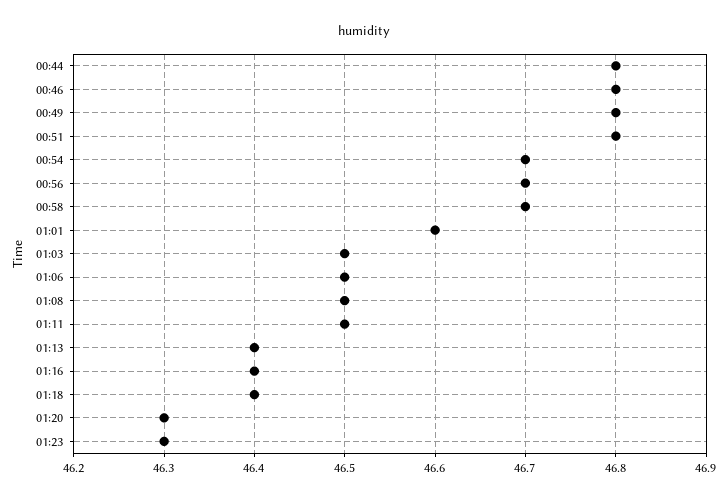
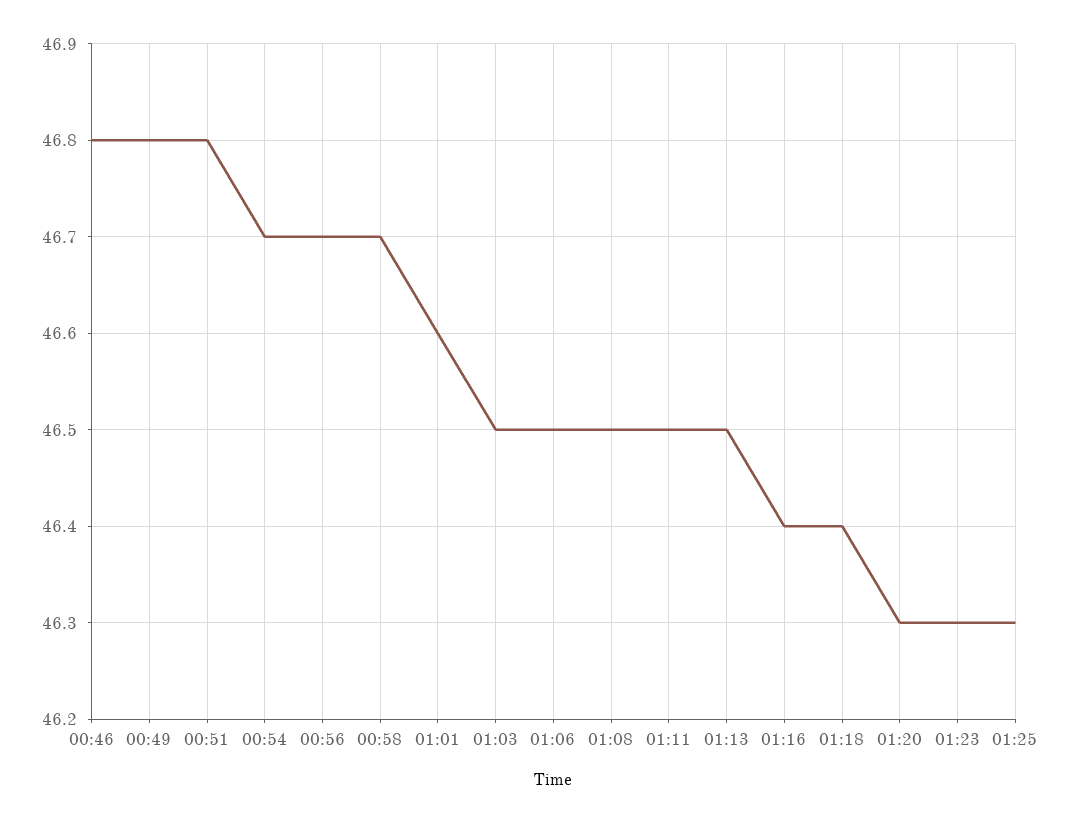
00:44: 46.8 -> none
01:13: 46.4 -> 46.5
01:25: none -> 46.3

